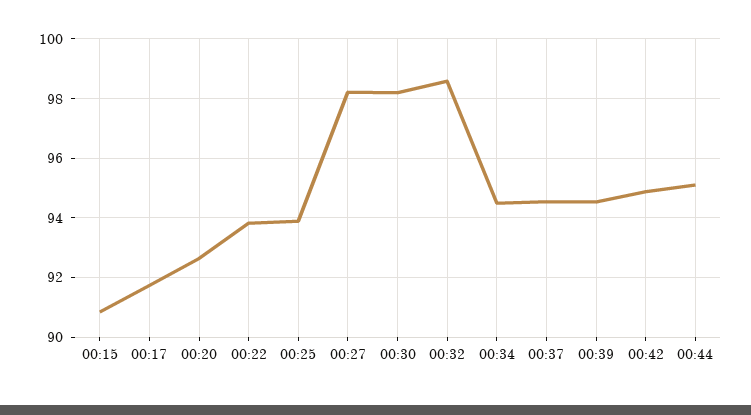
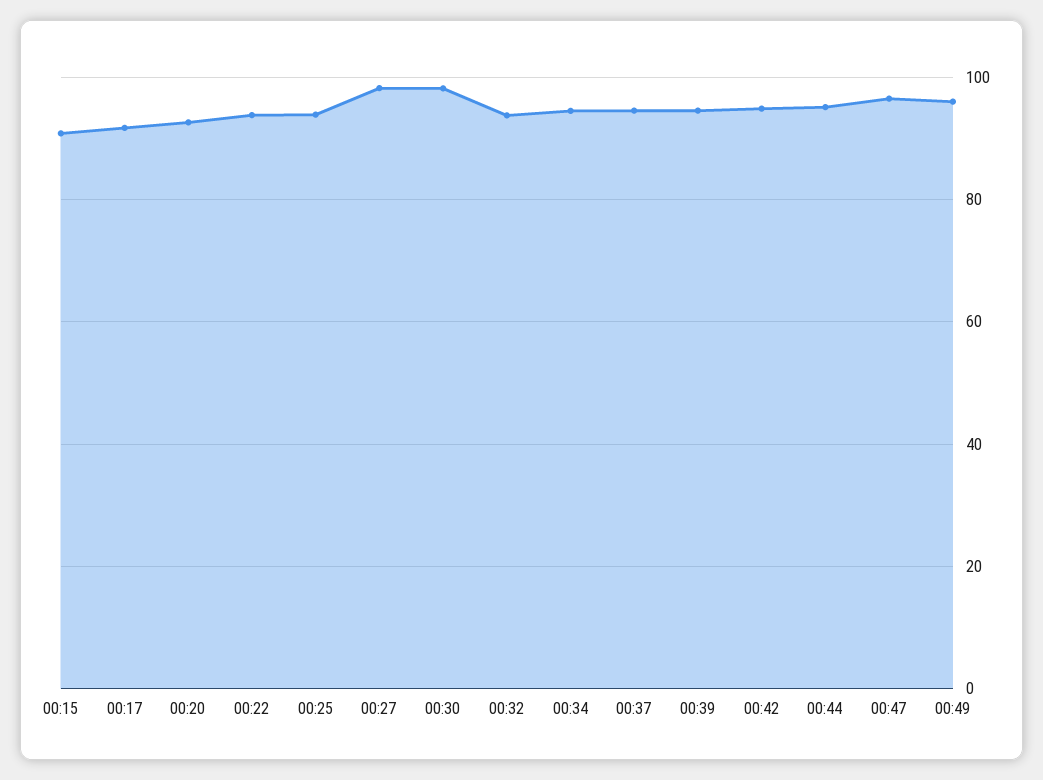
00:32: 98.5 -> 94
00:47: none -> 96
00:49: none -> 96

